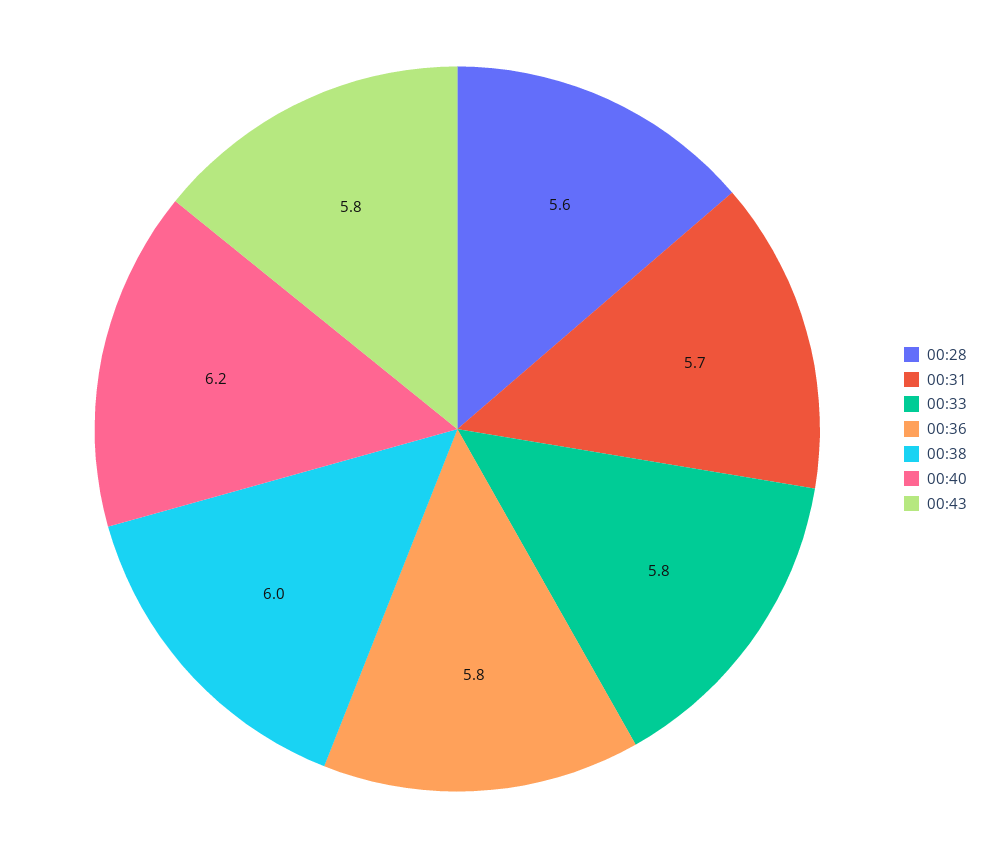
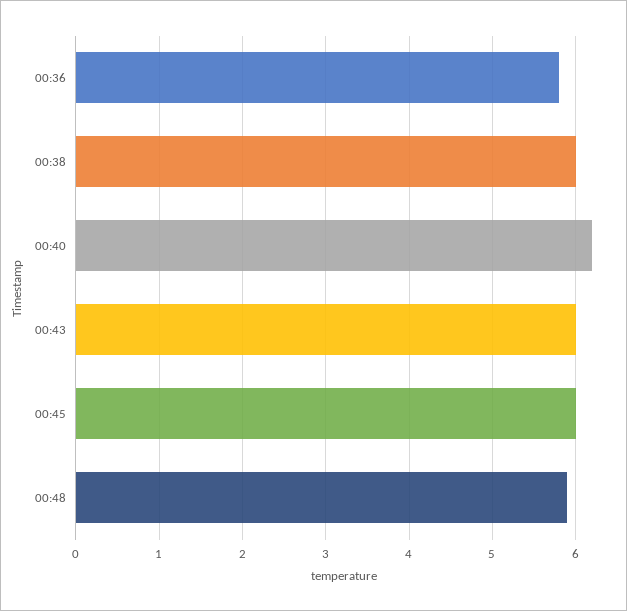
00:28: 5.6 -> none
00:31: 5.7 -> none
00:33: 5.8 -> none
00:43: 5.8 -> 6
00:45: none -> 6
00:48: none -> 5.9

